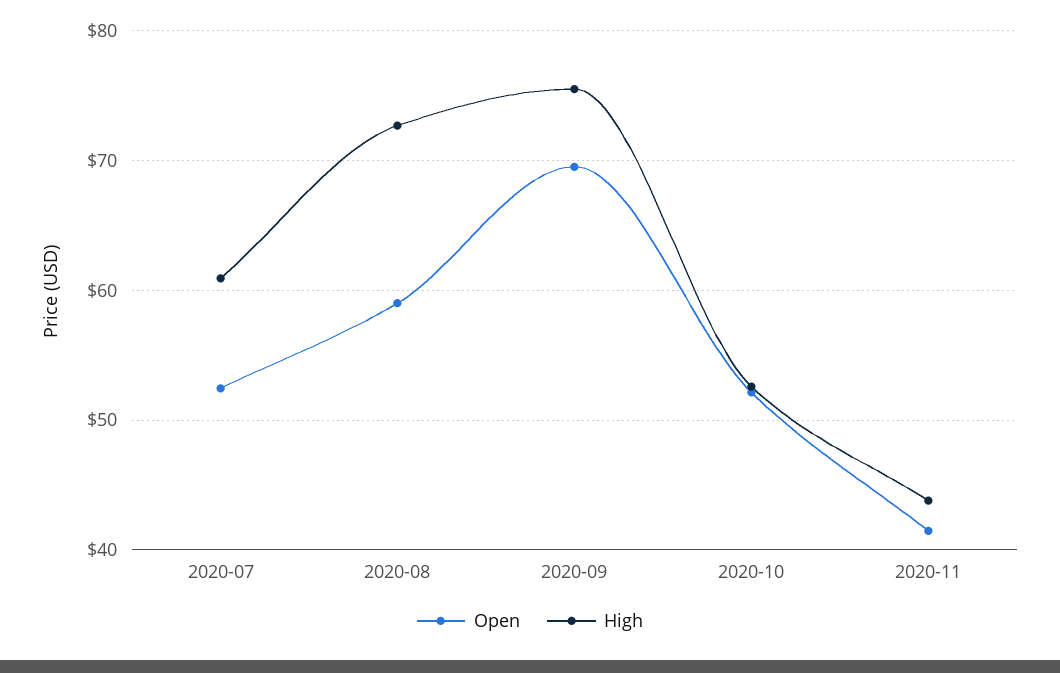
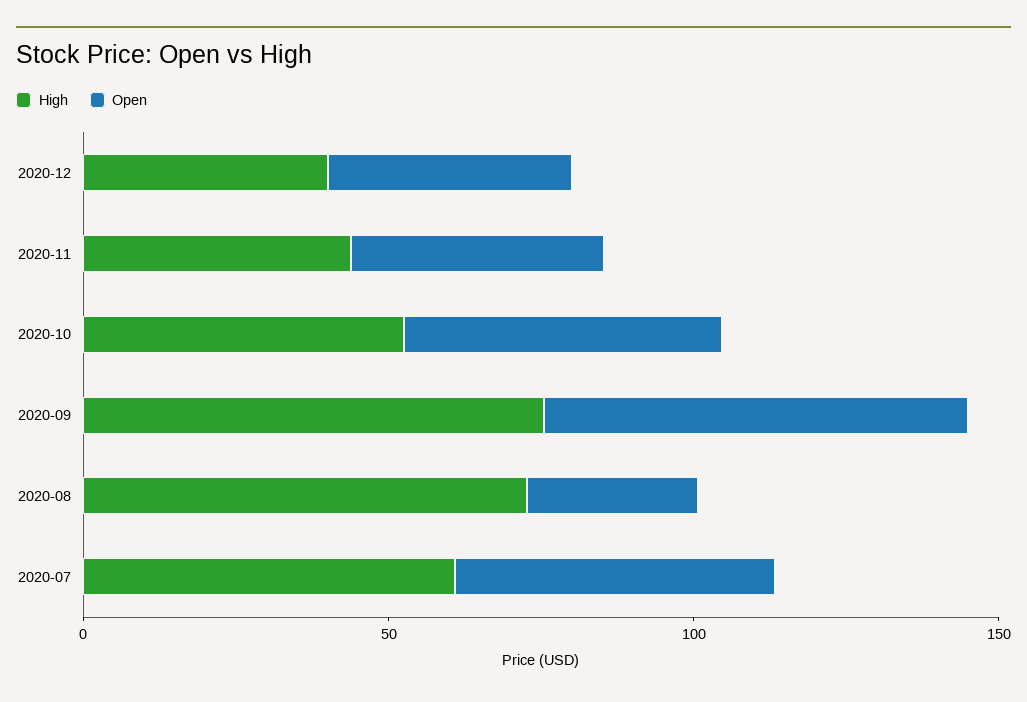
Open, 2020-08: 59 -> 30
High, 2020-12: none -> 40
Open, 2020-12: none -> 40

